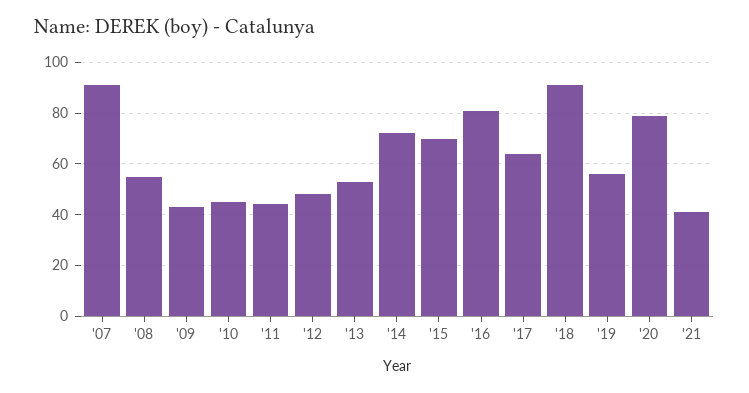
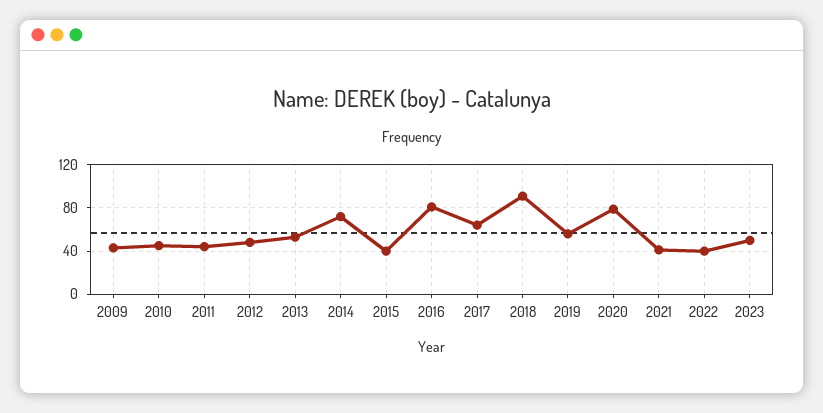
'07: 90 -> none
'08: 55 -> none
'15: 70 -> 40
2022: none -> 40
2023: none -> 50

